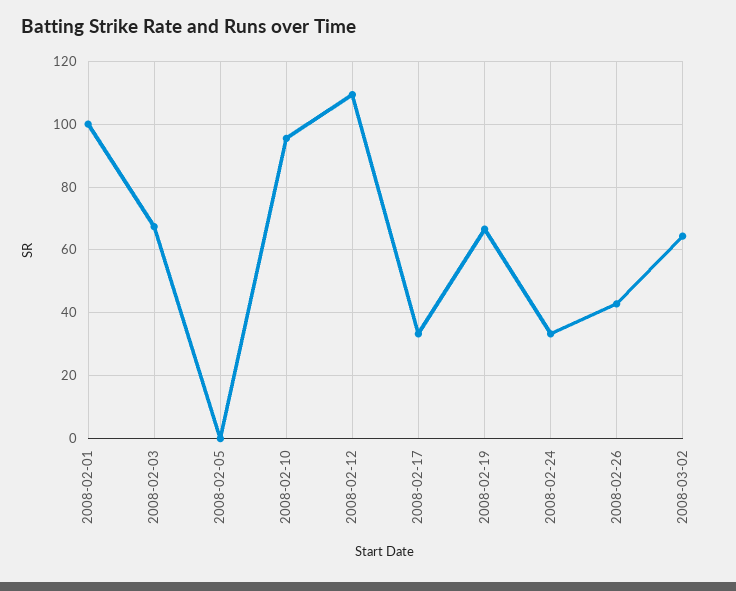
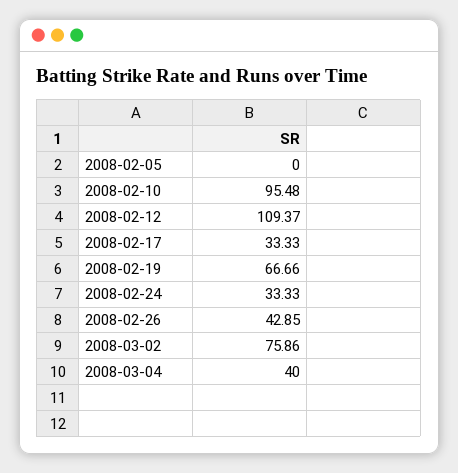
2008-02-01: 100 -> none
2008-02-03: 68 -> none
2008-03-02: 64 -> 75.86
2008-03-04: none -> 40

